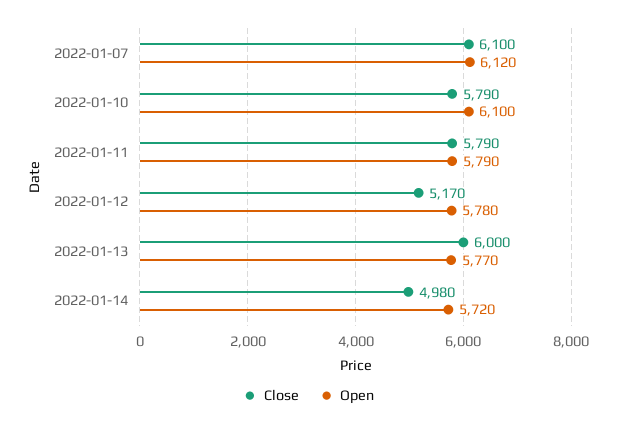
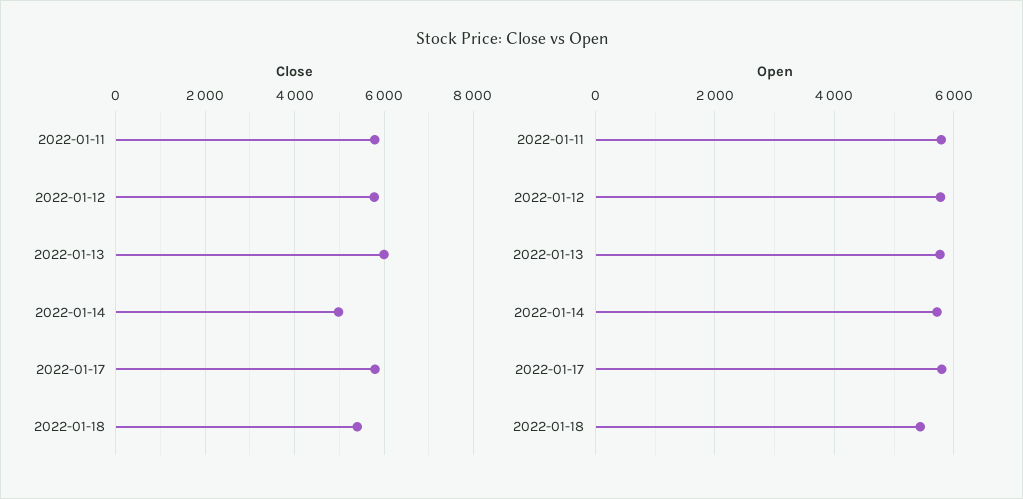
Close, 2022-01-07: 6100 -> none
Open, 2022-01-07: 6120 -> none
Close, 2022-01-10: 5790 -> none
Open, 2022-01-10: 6100 -> none
Close, 2022-01-12: 5170 -> 5800
Close, 2022-01-17: none -> 5800
Close, 2022-01-18: none -> 5400
Open, 2022-01-17: none -> 5800
Open, 2022-01-18: none -> 5400

